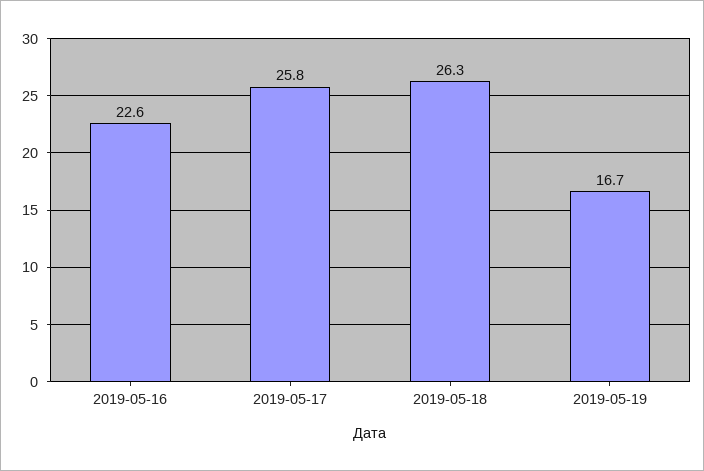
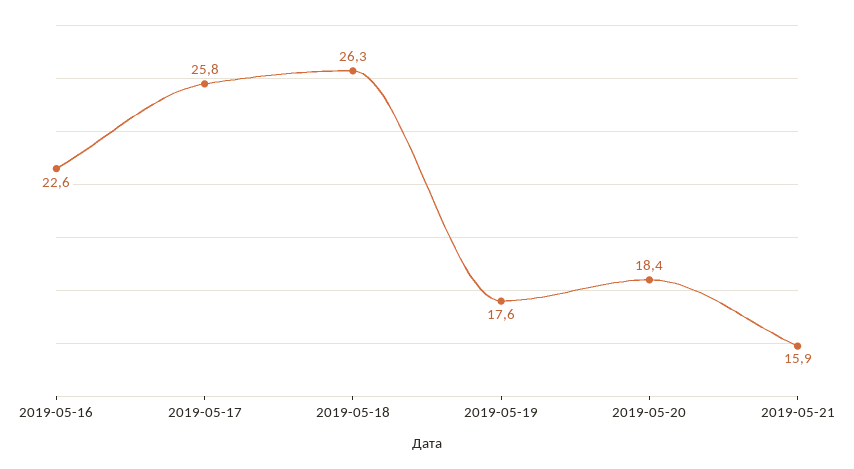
2019-05-19: 16.7 -> 17.6
2019-05-20: none -> 18.4
2019-05-21: none -> 15.9

